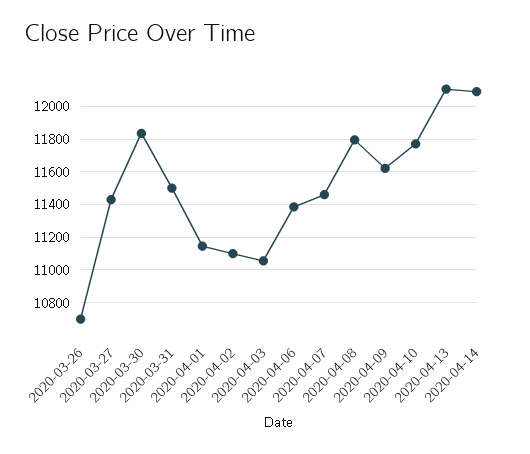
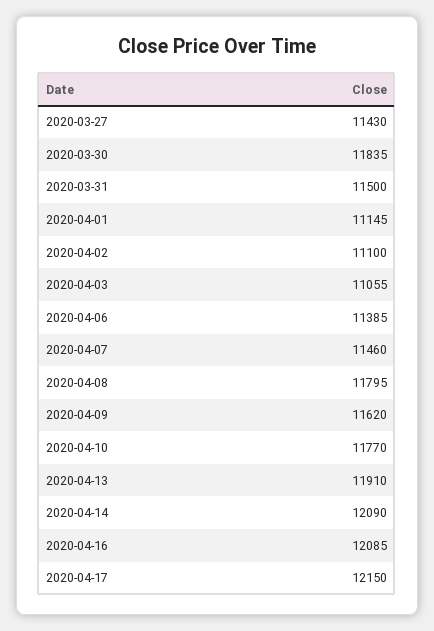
2020-03-26: 10700 -> none
2020-04-13: 12100 -> 11910
2020-04-16: none -> 12085
2020-04-17: none -> 12150

